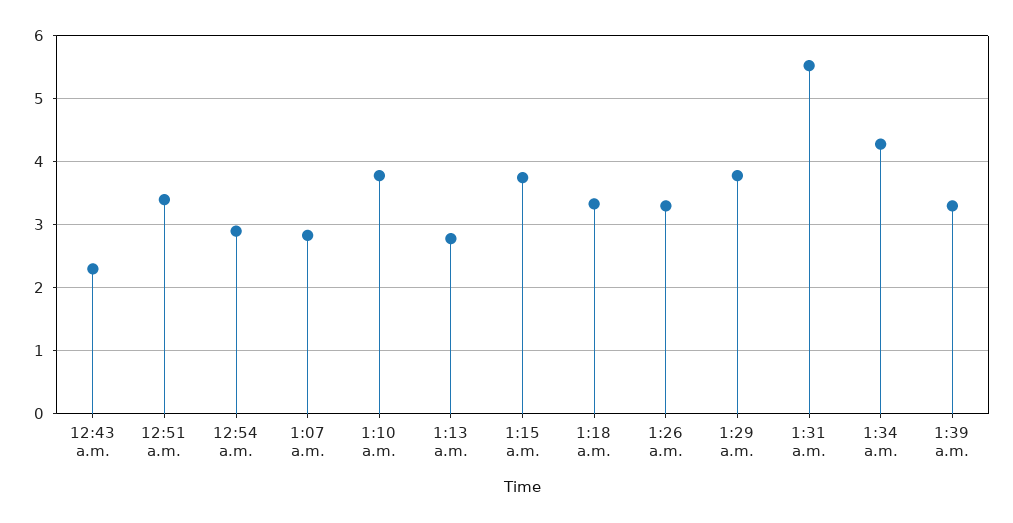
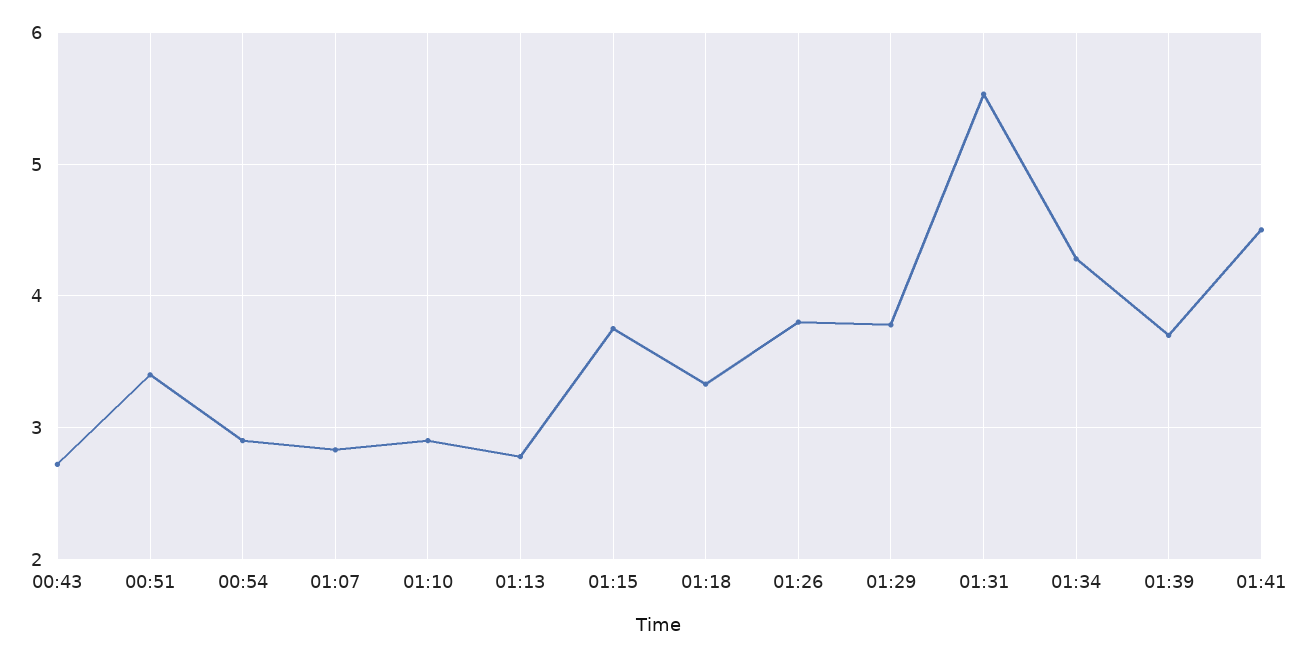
12:43 a.m.: 2.3 -> 2.7
1:10 a.m.: 3.8 -> 2.9
1:26 a.m.: 3.3 -> 3.8
1:39 a.m.: 3.3 -> 3.7
01:41: none -> 4.5

